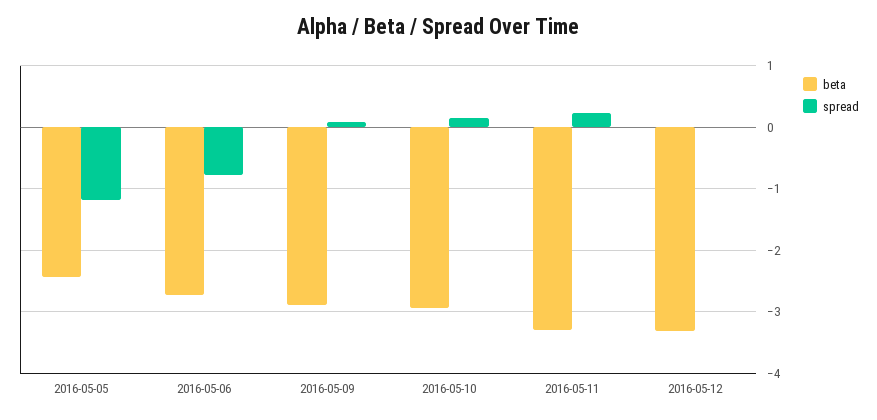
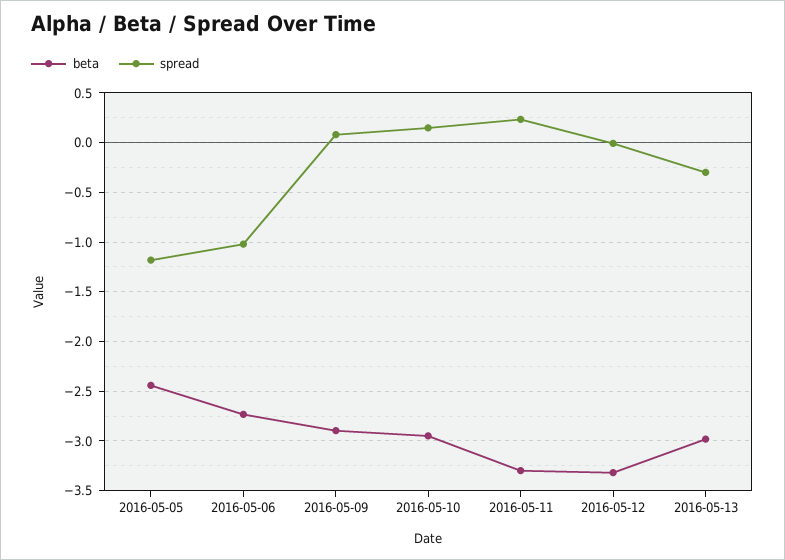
spread, 2016-05-06: -0.8 -> -1
beta, 2016-05-13: none -> -3
spread, 2016-05-13: none -> -0.3

